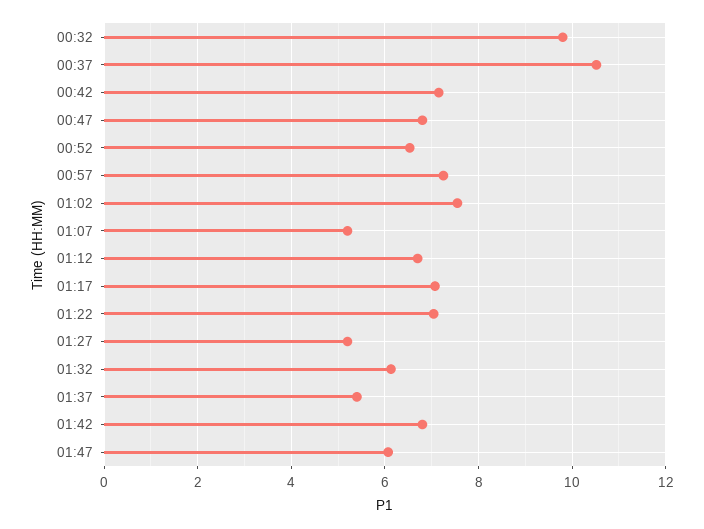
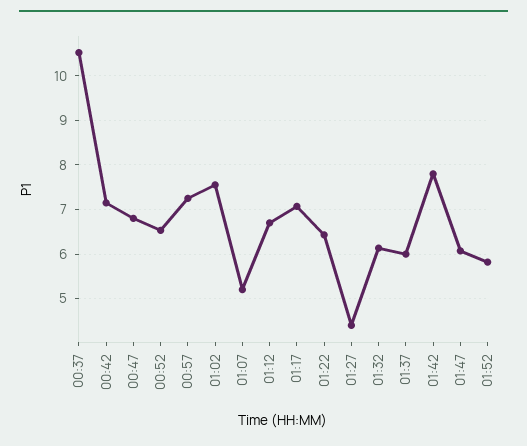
00:32: 9.8 -> none
01:22: 7 -> 6.4
01:27: 5.2 -> 4.4
01:37: 5.4 -> 6
01:42: 6.8 -> 7.8
01:52: none -> 5.8

